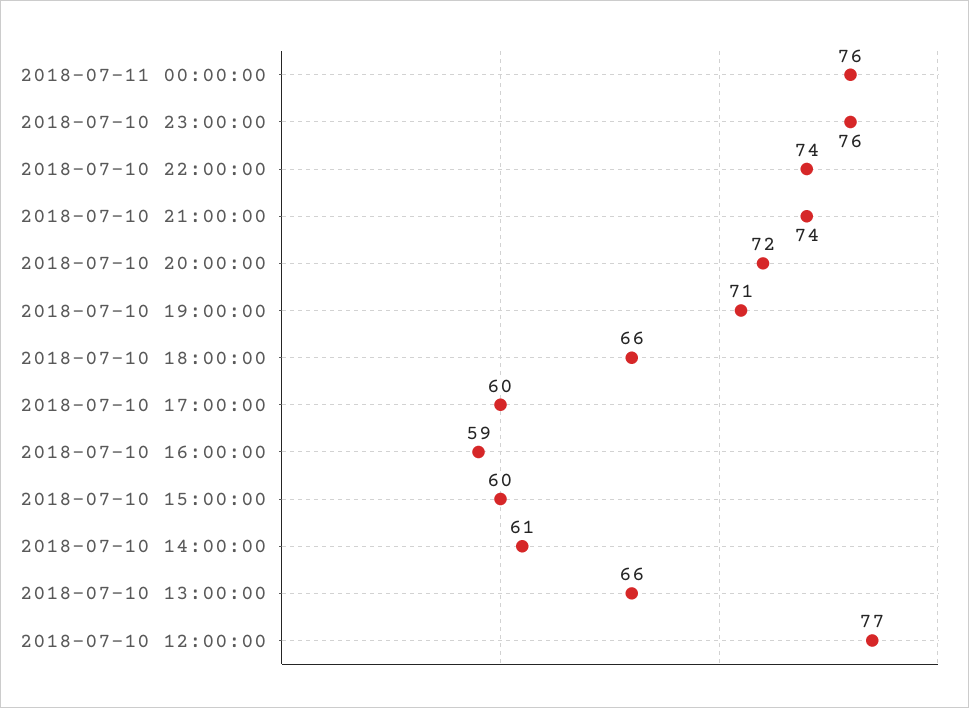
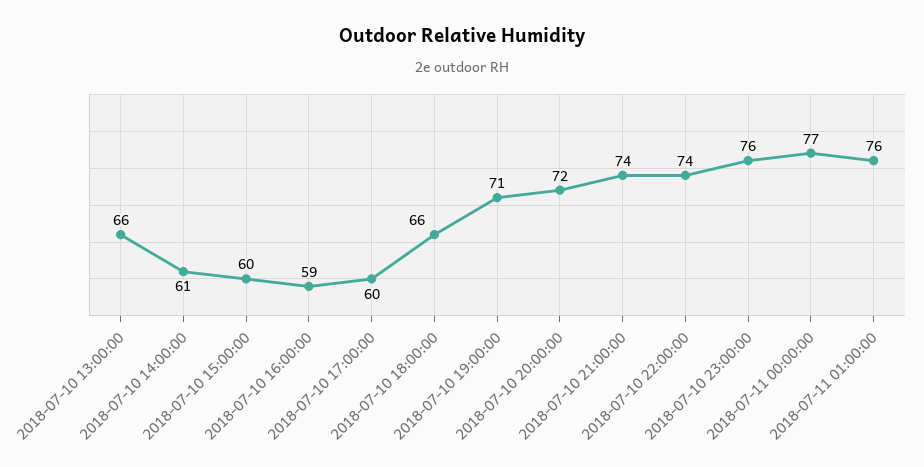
2018-07-11 00:00:00: 76 -> 77
2018-07-10 12:00:00: 77 -> none
2018-07-11 01:00:00: none -> 76

